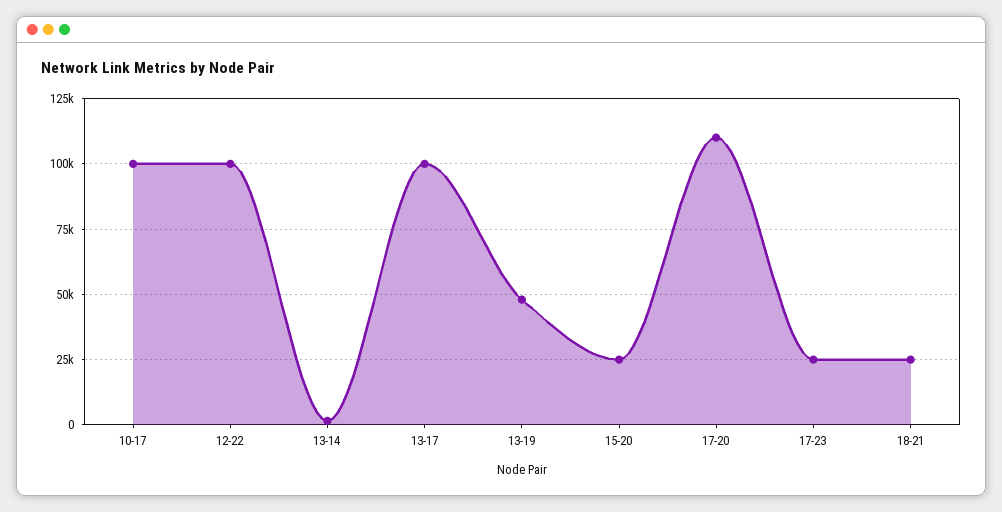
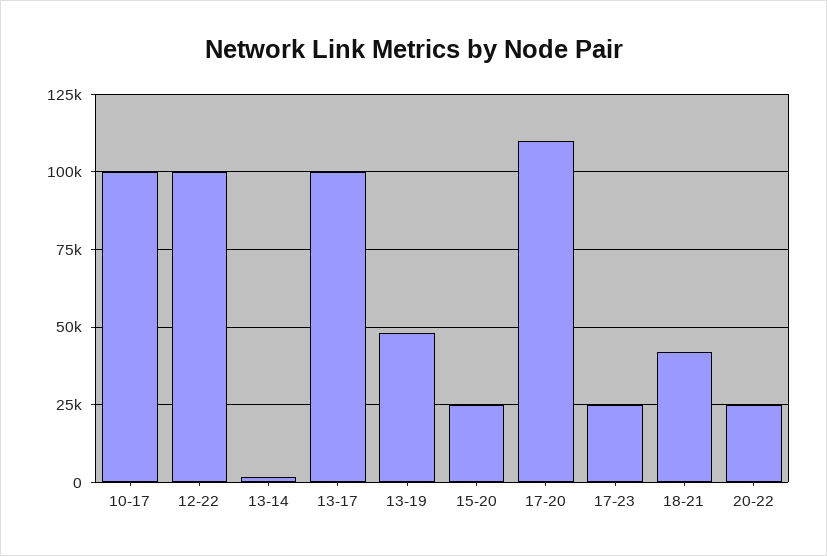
18-21: 25000 -> 42500
20-22: none -> 25000

